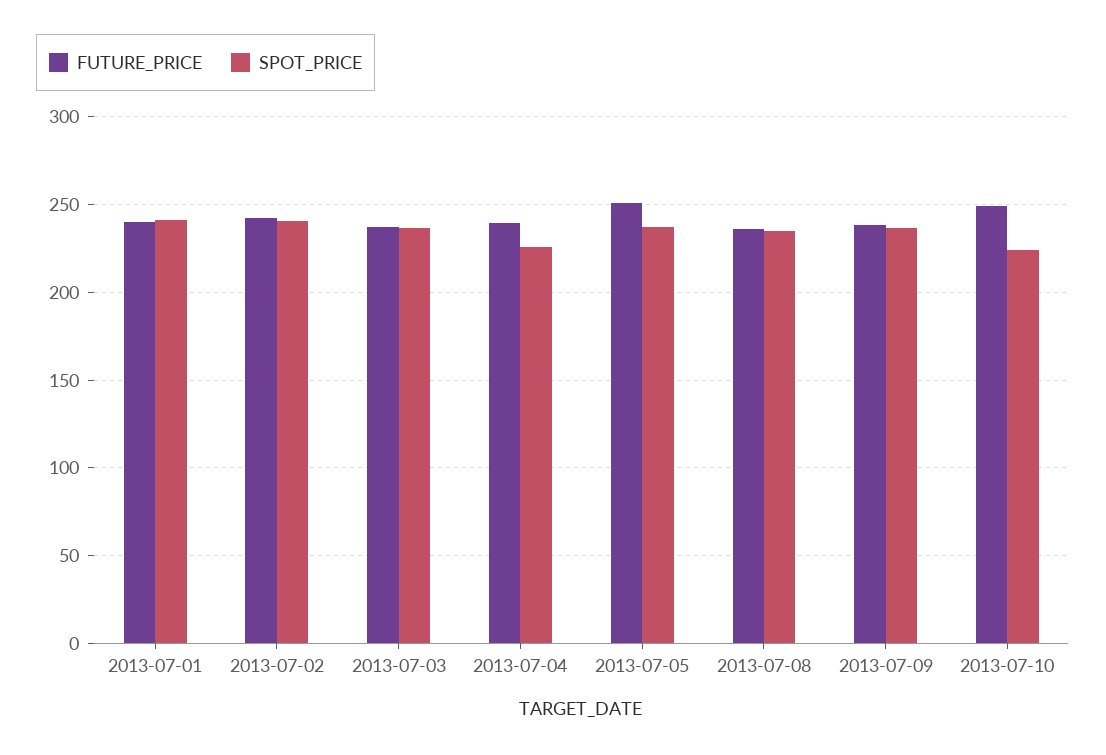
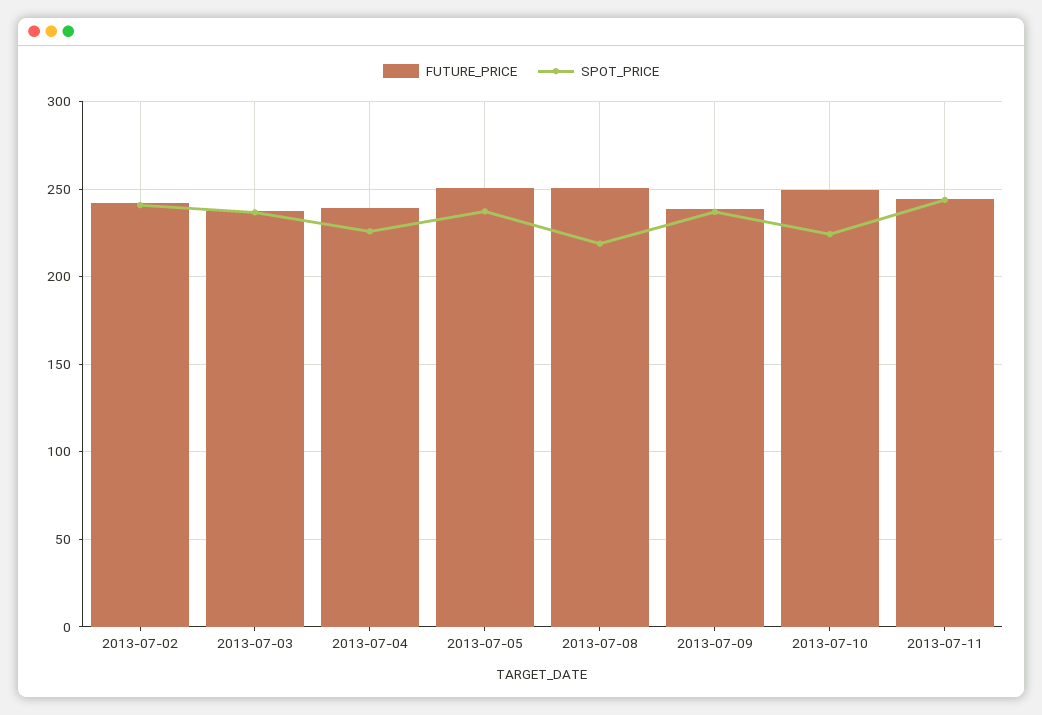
FUTURE_PRICE, 2013-07-01: 240 -> none
SPOT_PRICE, 2013-07-01: 240 -> none
FUTURE_PRICE, 2013-07-08: 235 -> 250
SPOT_PRICE, 2013-07-08: 235 -> 220
FUTURE_PRICE, 2013-07-11: none -> 245
SPOT_PRICE, 2013-07-11: none -> 245

